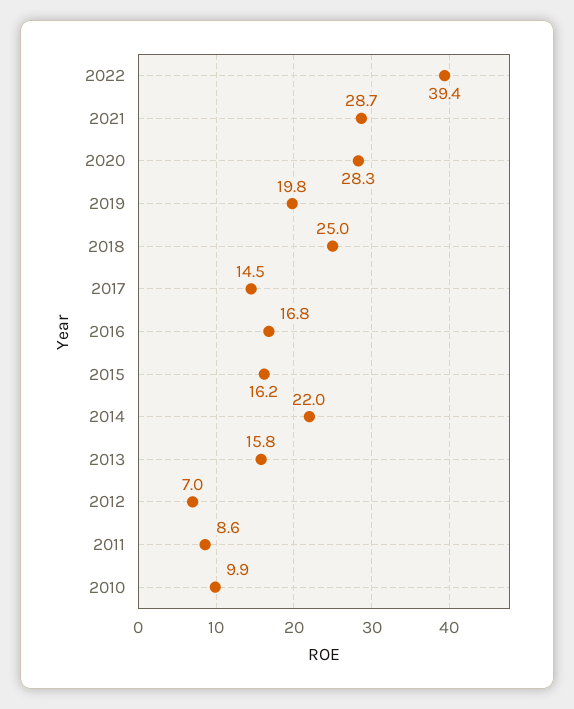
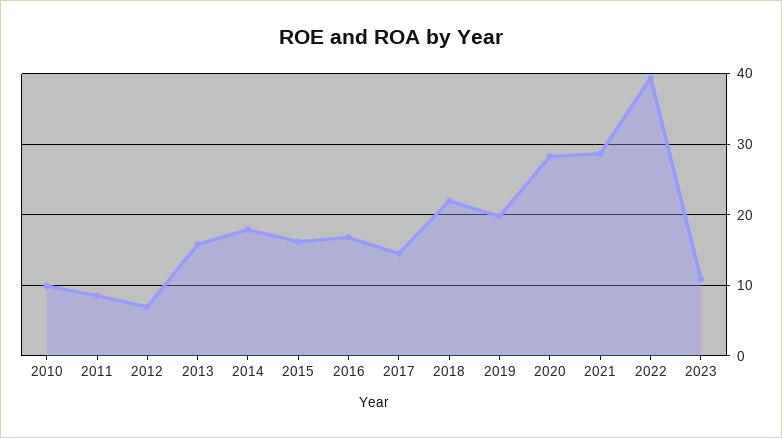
2018: 25 -> 22
2014: 22 -> 18
2023: none -> 11

